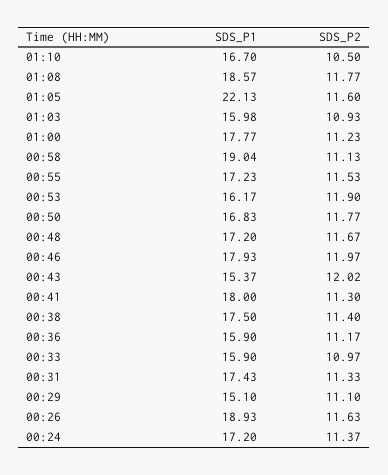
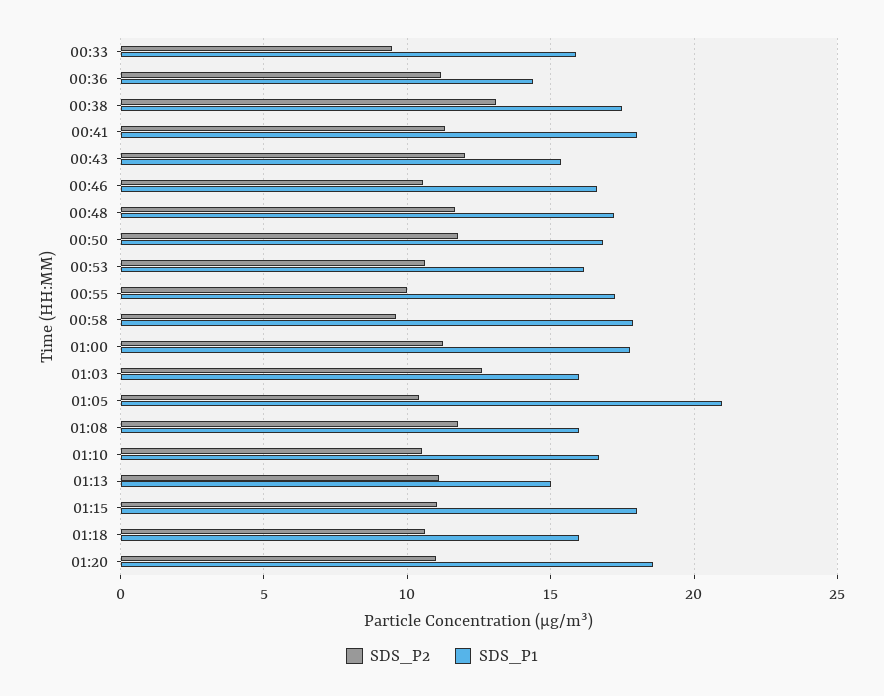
SDS_P1, 01:08: 18.57 -> 16
SDS_P1, 01:05: 22.13 -> 21
SDS_P2, 01:05: 11.6 -> 10.5
SDS_P2, 01:03: 10.93 -> 12.5
SDS_P1, 00:58: 19.04 -> 18
SDS_P2, 00:58: 11.13 -> 9.5
SDS_P2, 00:55: 11.53 -> 10
SDS_P2, 00:53: 11.9 -> 10.5
SDS_P1, 00:46: 17.93 -> 16.5
SDS_P2, 00:46: 11.97 -> 10.5
SDS_P2, 00:38: 11.4 -> 13
SDS_P1, 00:36: 15.9 -> 14.5
SDS_P2, 00:33: 10.97 -> 9.5
SDS_P1, 00:31: 17.43 -> none
SDS_P2, 00:31: 11.33 -> none
SDS_P1, 00:29: 15.1 -> none
SDS_P2, 00:29: 11.1 -> none
SDS_P1, 00:26: 18.93 -> none
SDS_P2, 00:26: 11.63 -> none
SDS_P1, 00:24: 17.2 -> none
SDS_P2, 00:24: 11.37 -> none
SDS_P2, 01:13: none -> 11
SDS_P1, 01:13: none -> 15
SDS_P2, 01:15: none -> 11
SDS_P1, 01:15: none -> 18
SDS_P2, 01:18: none -> 10.5
SDS_P1, 01:18: none -> 16
SDS_P2, 01:20: none -> 11
SDS_P1, 01:20: none -> 18.5

